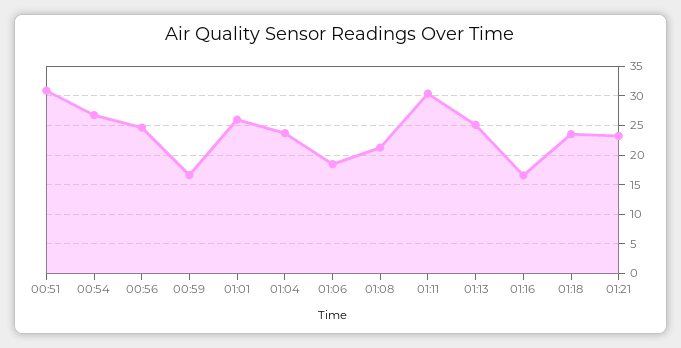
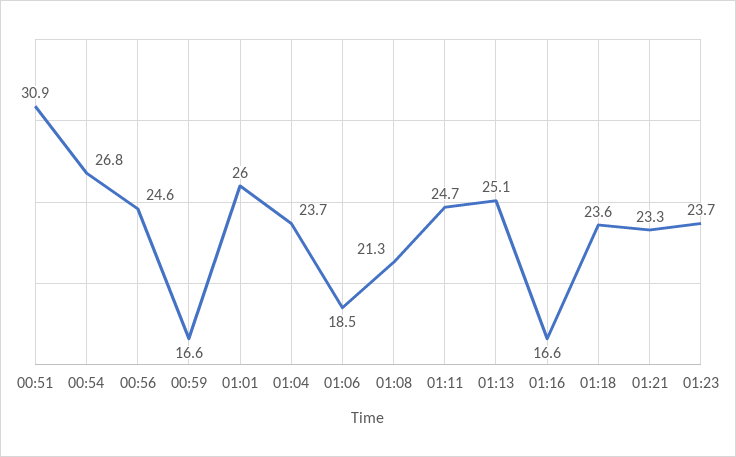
01:11: 30 -> 24.7
01:23: none -> 23.7

